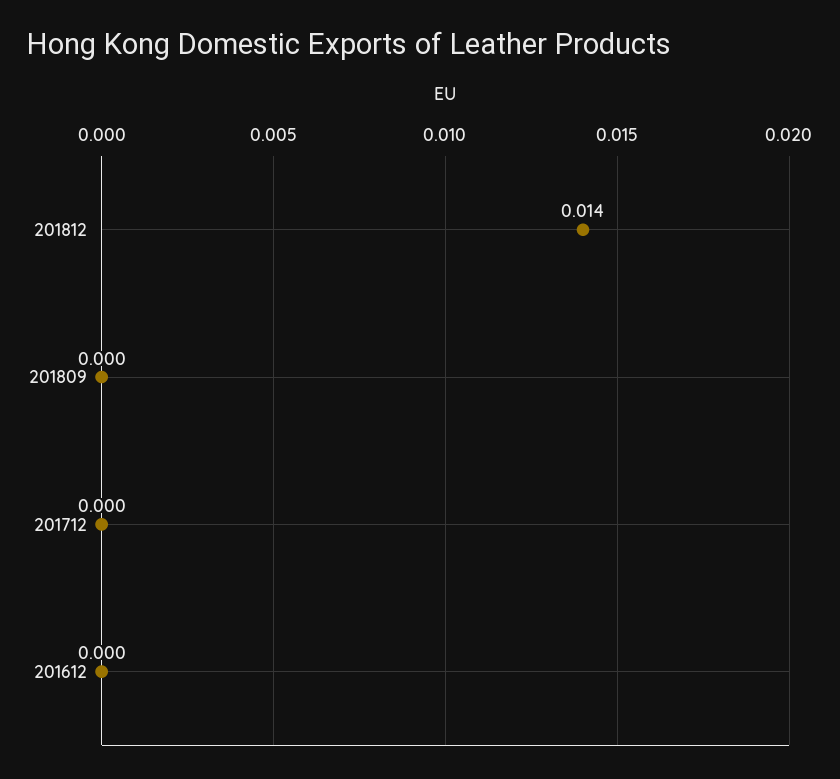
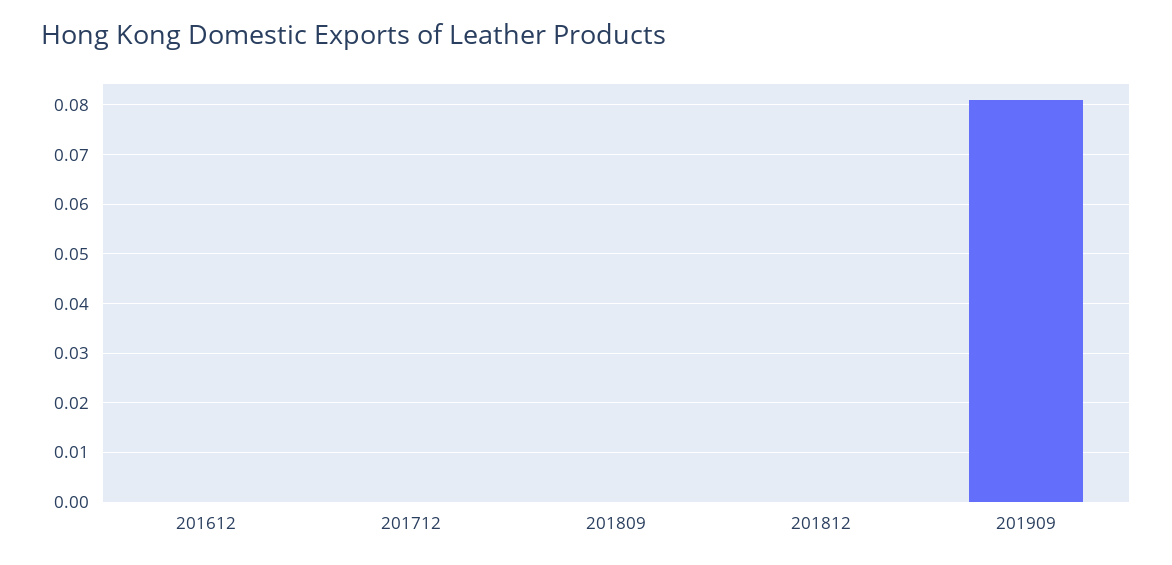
201812: 0.014 -> 0
201909: none -> 0.08

